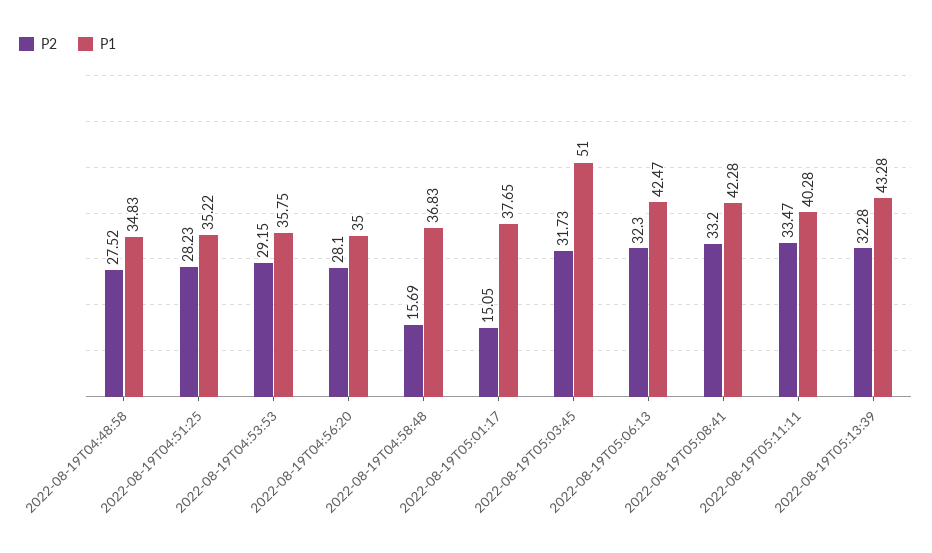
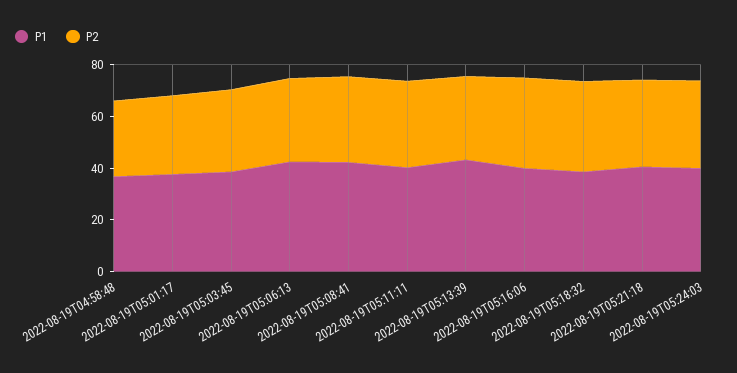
P2, 2022-08-19T04:48:58: 27.52 -> none
P1, 2022-08-19T04:48:58: 34.83 -> none
P2, 2022-08-19T04:51:25: 28.23 -> none
P1, 2022-08-19T04:51:25: 35.22 -> none
P2, 2022-08-19T04:53:53: 29.15 -> none
P1, 2022-08-19T04:53:53: 35.75 -> none
P2, 2022-08-19T04:56:20: 28.1 -> none
P1, 2022-08-19T04:56:20: 35 -> none
P2, 2022-08-19T04:58:48: 15.69 -> 30
P2, 2022-08-19T05:01:17: 15.05 -> 30
P1, 2022-08-19T05:03:45: 51 -> 40
P1, 2022-08-19T05:16:06: none -> 40
P2, 2022-08-19T05:16:06: none -> 35
P1, 2022-08-19T05:18:32: none -> 40
P2, 2022-08-19T05:18:32: none -> 35
P1, 2022-08-19T05:21:18: none -> 40
P2, 2022-08-19T05:21:18: none -> 35
P1, 2022-08-19T05:24:03: none -> 40
P2, 2022-08-19T05:24:03: none -> 35

